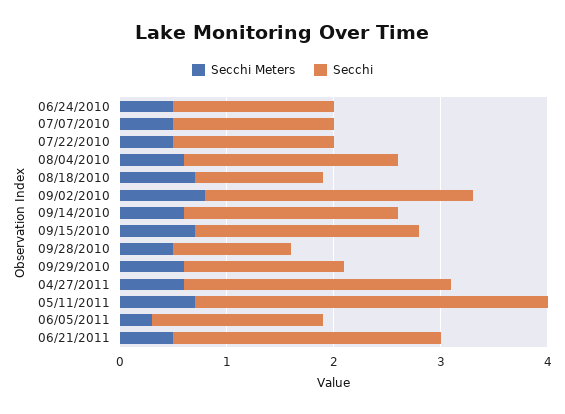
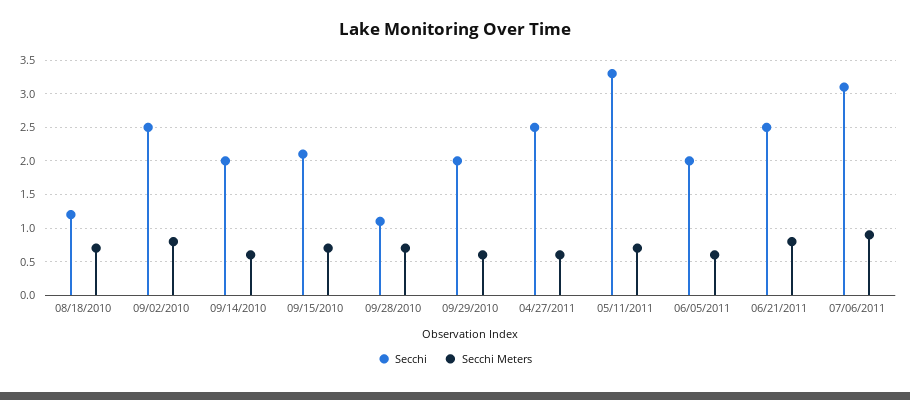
Secchi Meters, 06/24/2010: 0.5 -> none
Secchi, 06/24/2010: 1.5 -> none
Secchi Meters, 07/07/2010: 0.5 -> none
Secchi, 07/07/2010: 1.5 -> none
Secchi Meters, 07/22/2010: 0.5 -> none
Secchi, 07/22/2010: 1.5 -> none
Secchi Meters, 08/04/2010: 0.6 -> none
Secchi, 08/04/2010: 2 -> none
Secchi Meters, 09/28/2010: 0.5 -> 0.7
Secchi, 09/29/2010: 1.5 -> 2
Secchi Meters, 06/05/2011: 0.3 -> 0.6
Secchi, 06/05/2011: 1.6 -> 2
Secchi Meters, 06/21/2011: 0.5 -> 0.8
Secchi, 07/06/2011: none -> 3.1
Secchi Meters, 07/06/2011: none -> 0.9

